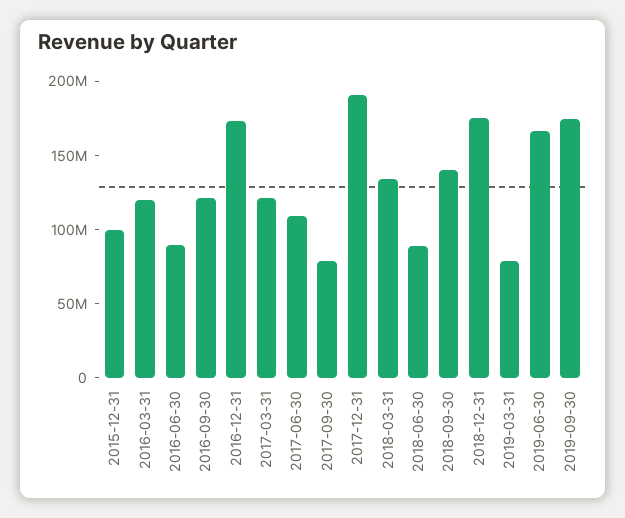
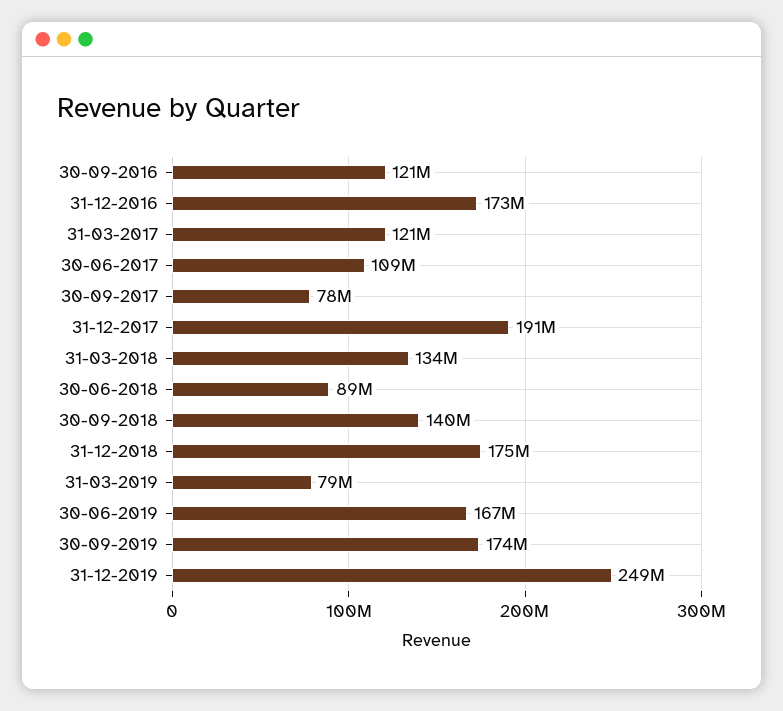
2015-12-31: 100000000 -> none
2016-03-31: 120000000 -> none
2016-06-30: 90000000 -> none
31-12-2019: none -> 249000000

